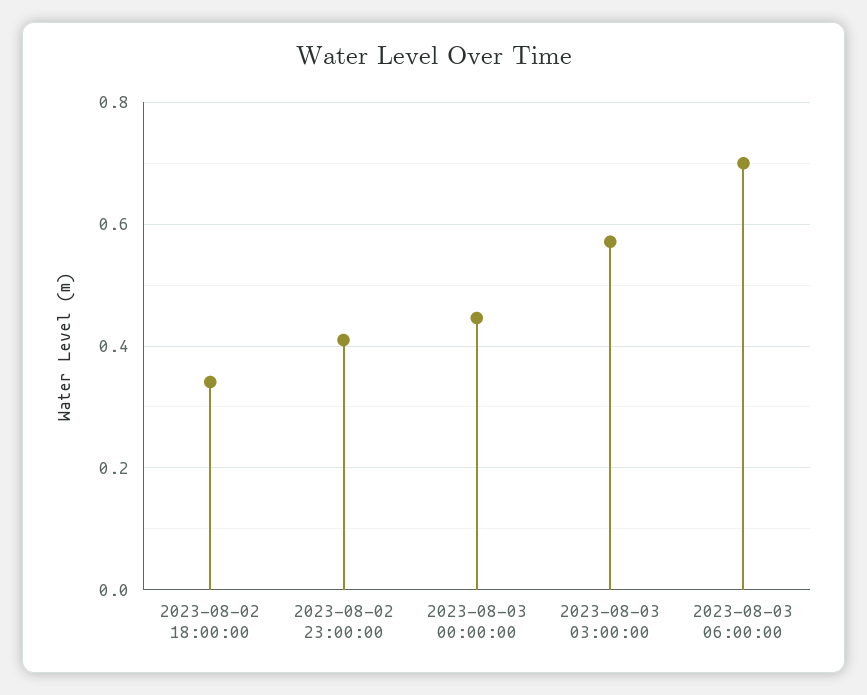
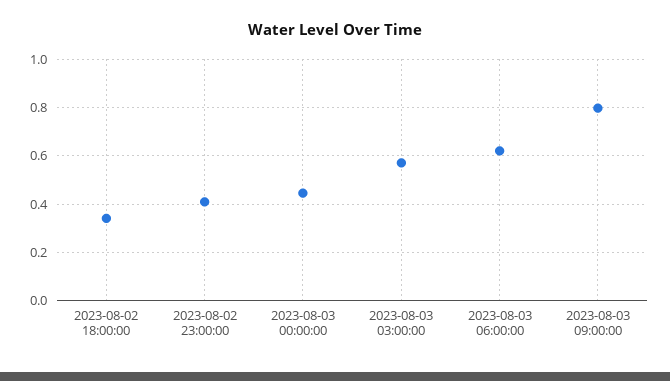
2023-08-03 06:00:00: 0.7 -> 0.625
2023-08-03 09:00:00: none -> 0.8

